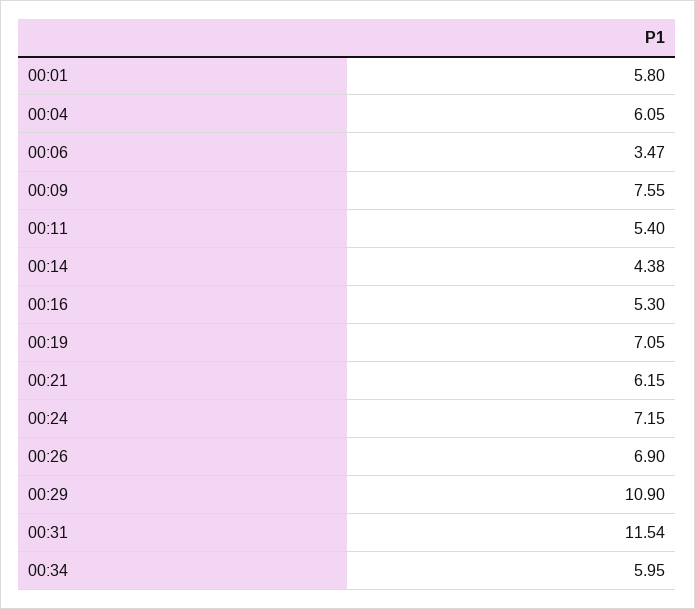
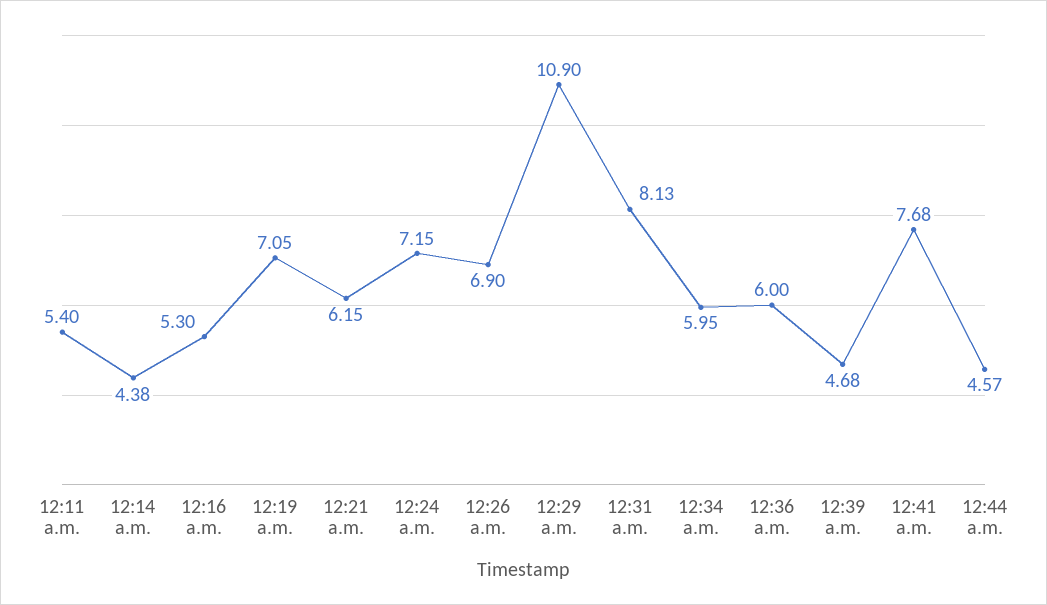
00:01: 5.8 -> none
00:04: 6.05 -> none
00:06: 3.47 -> none
00:09: 7.55 -> none
00:31: 11.54 -> 8.13
12:36 a.m.: none -> 6
12:39 a.m.: none -> 4.68
12:41 a.m.: none -> 7.68
12:44 a.m.: none -> 4.57

